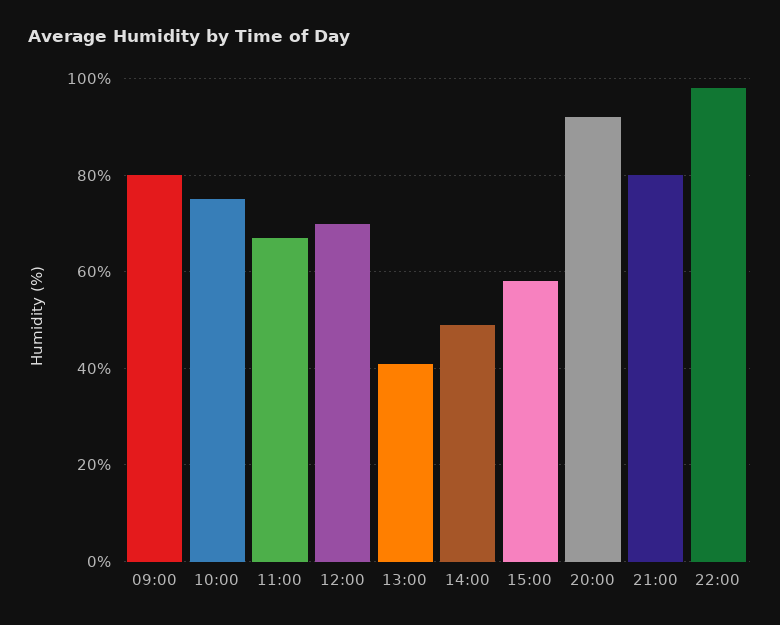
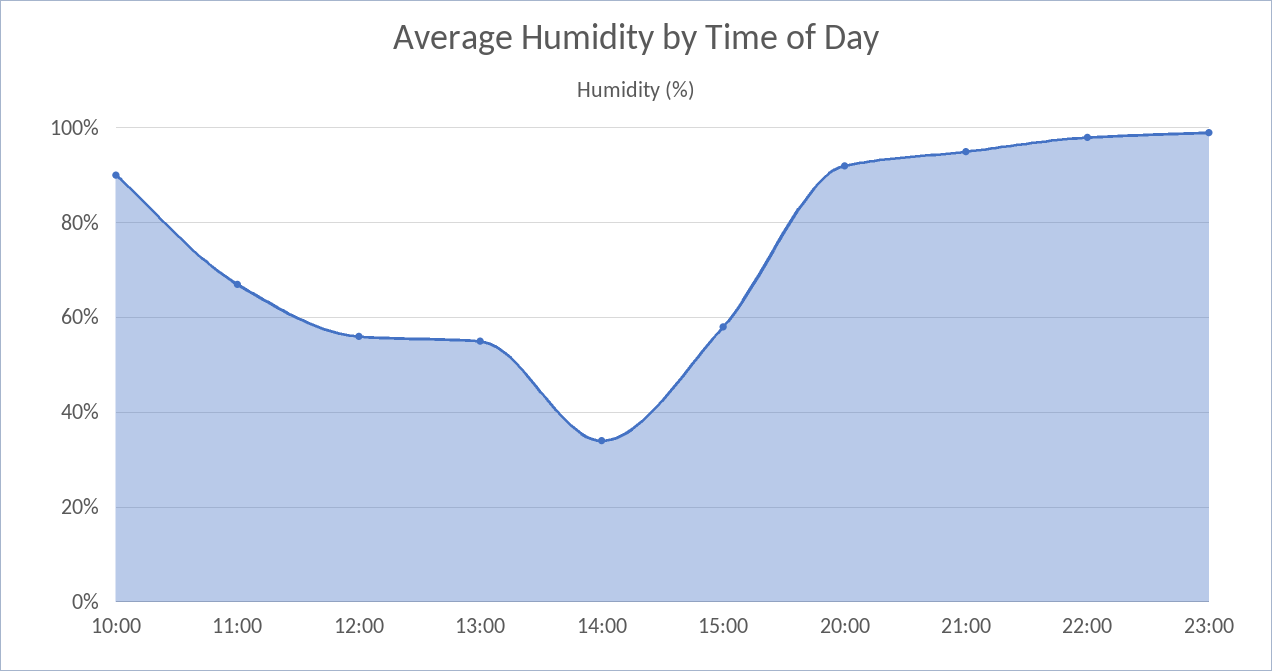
09:00: 80 -> none
10:00: 75 -> 90
12:00: 70 -> 55
13:00: 40 -> 55
14:00: 50 -> 35
21:00: 80 -> 95
23:00: none -> 100

